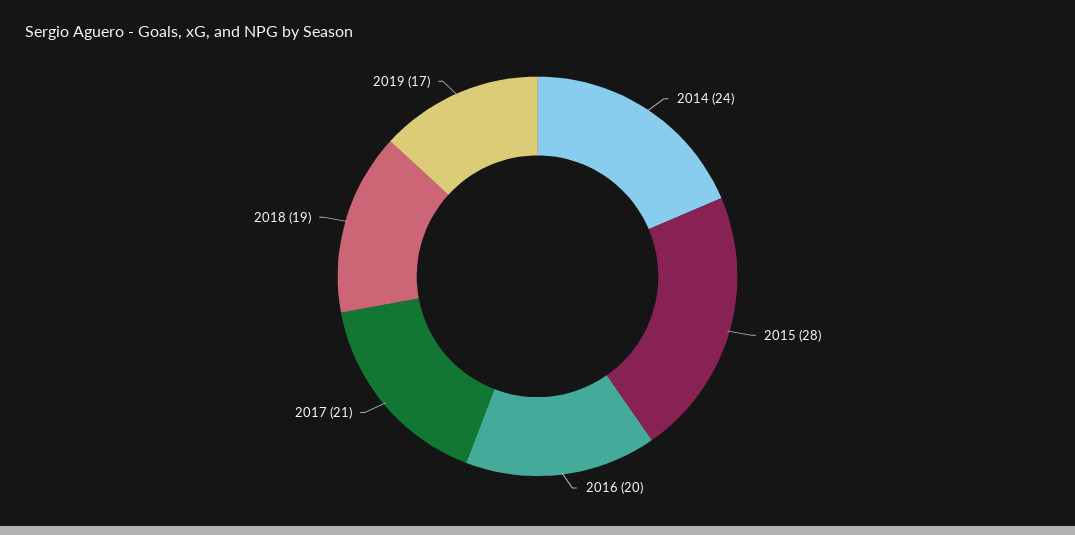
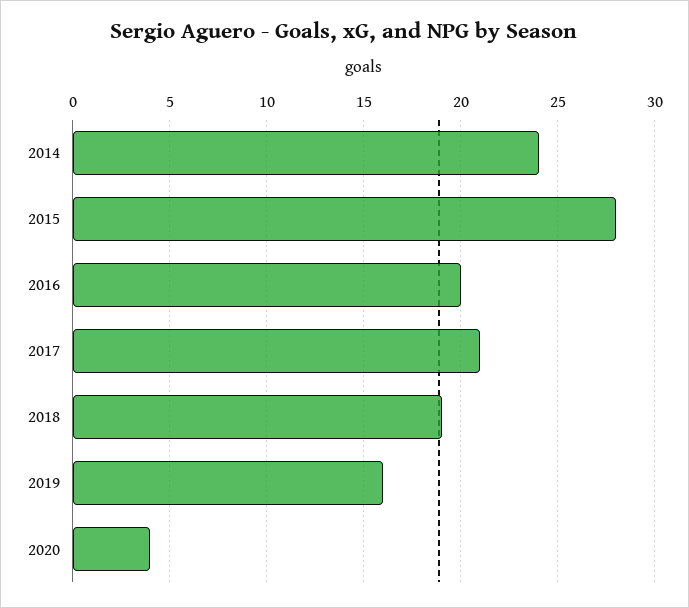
2019: 17 -> 16
2020: none -> 4

